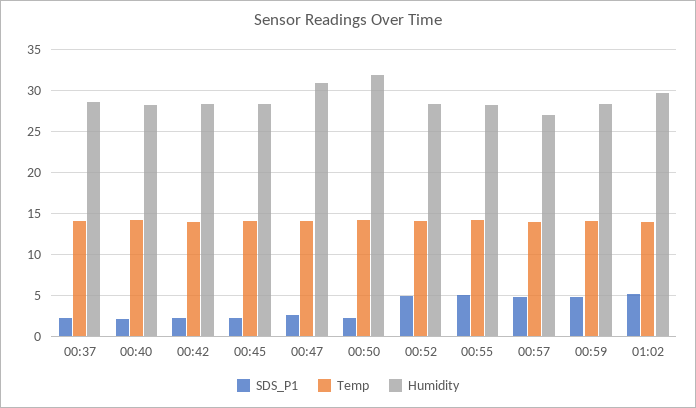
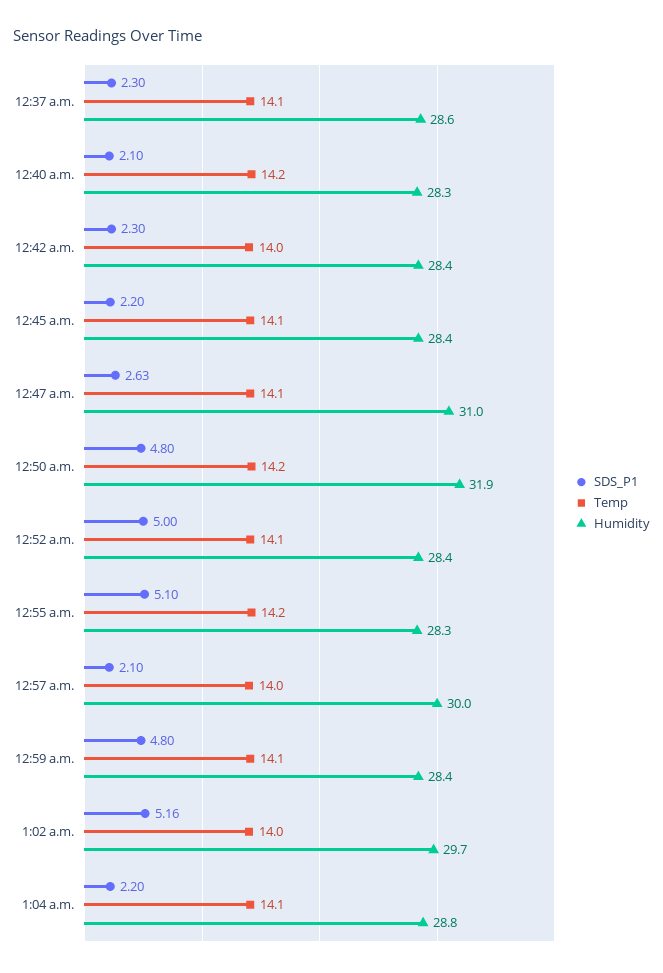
SDS_P1, 00:50: 2 -> 4.8
SDS_P1, 00:57: 5 -> 2.1
Humidity, 00:57: 27 -> 30
SDS_P1, 1:04 a.m.: none -> 2.2
Temp, 1:04 a.m.: none -> 14.1
Humidity, 1:04 a.m.: none -> 28.8

